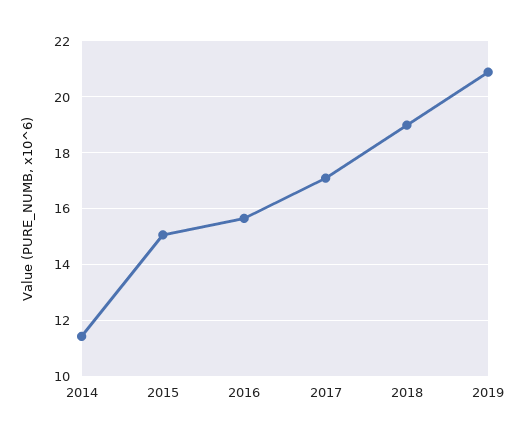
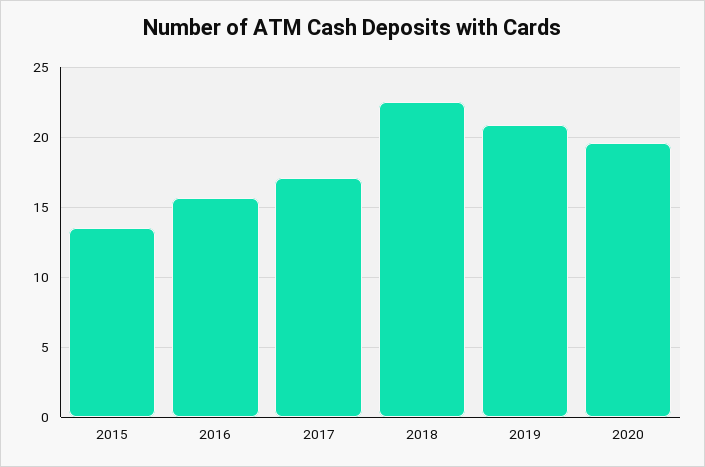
2014: 11.5 -> none
2015: 15 -> 13.5
2018: 19 -> 22.5
2020: none -> 19.5

